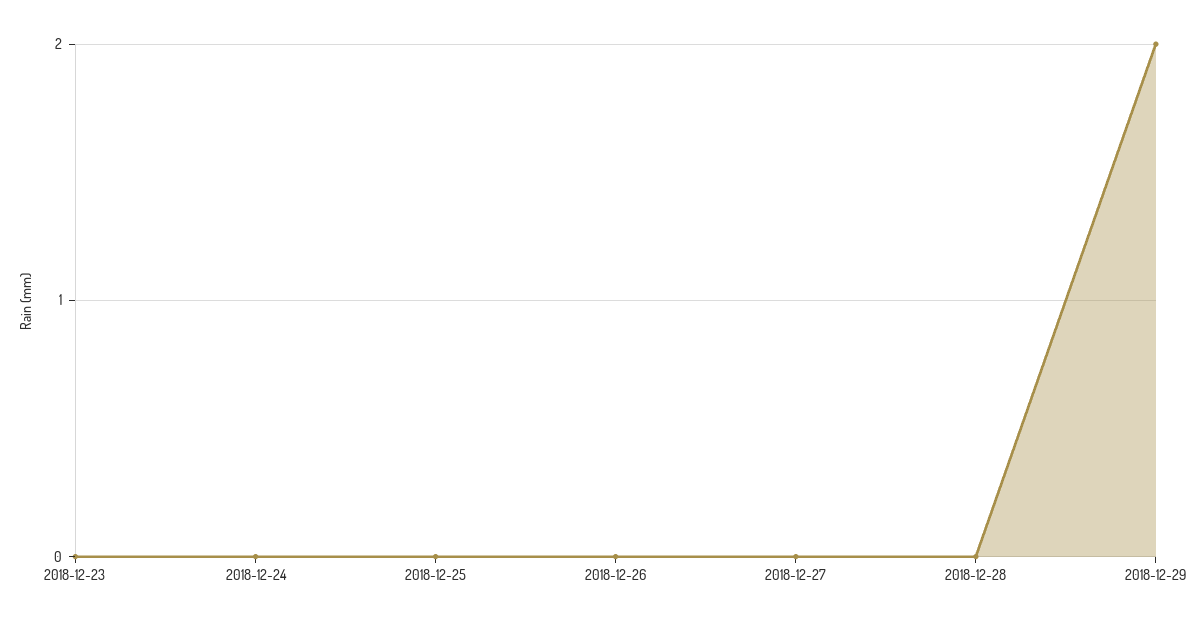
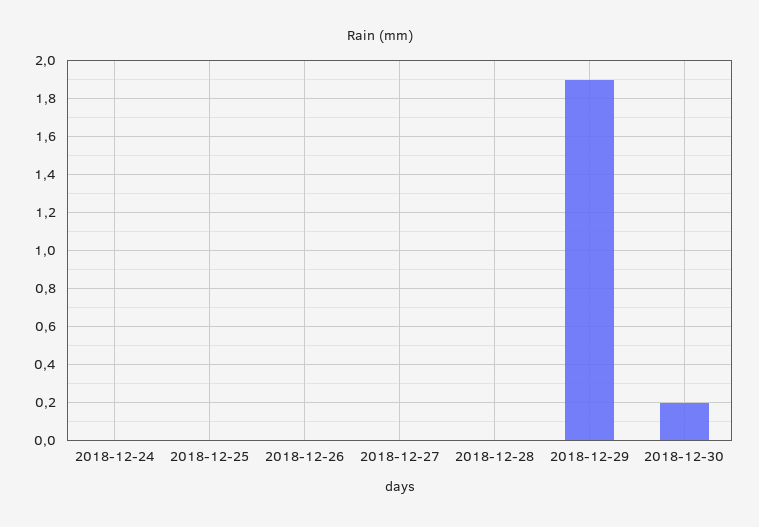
2018-12-23: 0 -> none
2018-12-29: 2 -> 1.9
2018-12-30: none -> 0.2

